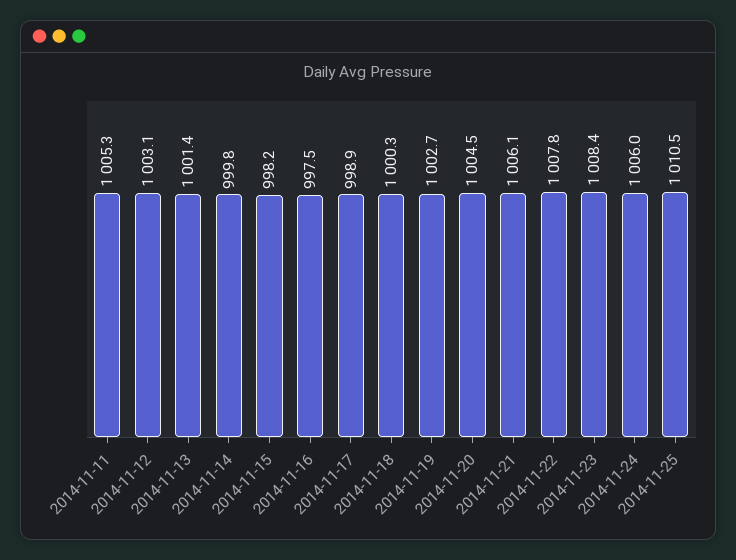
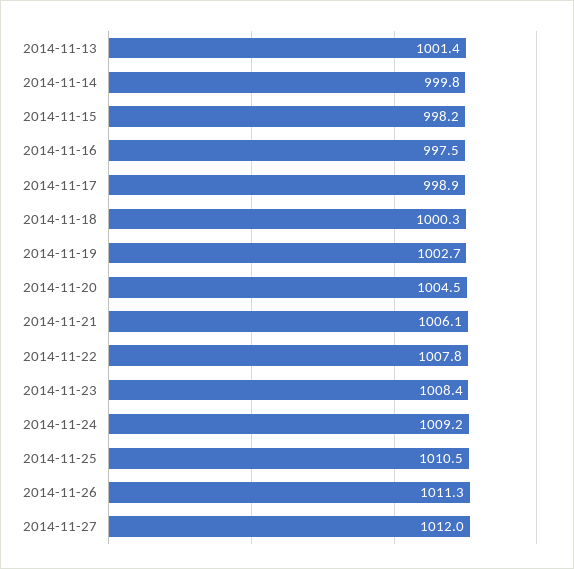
2014-11-11: 1005.3 -> none
2014-11-12: 1003.1 -> none
2014-11-24: 1006 -> 1009.2
2014-11-26: none -> 1011.3
2014-11-27: none -> 1012

